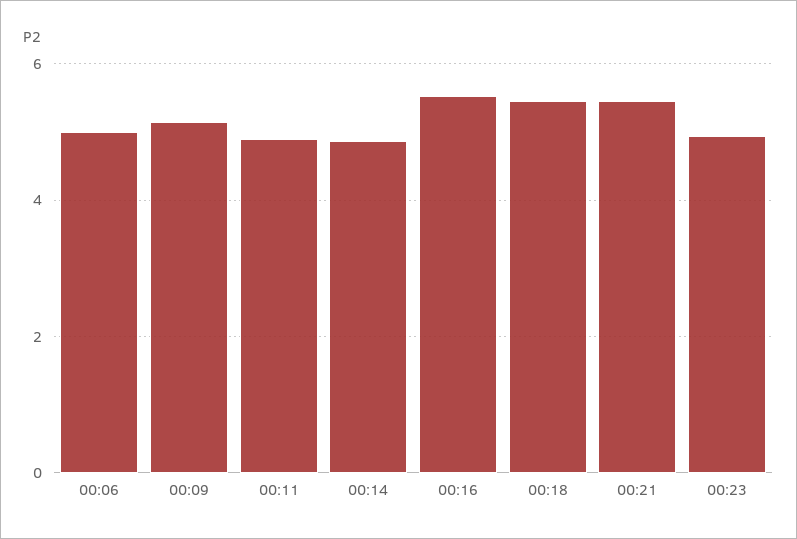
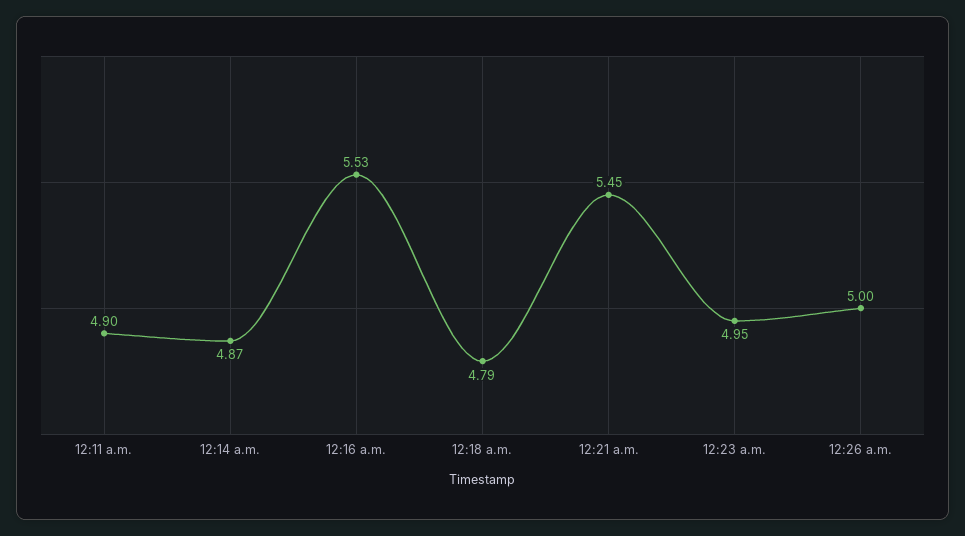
00:06: 5 -> none
00:09: 5.2 -> none
00:18: 5.4 -> 4.79
12:26 a.m.: none -> 5

